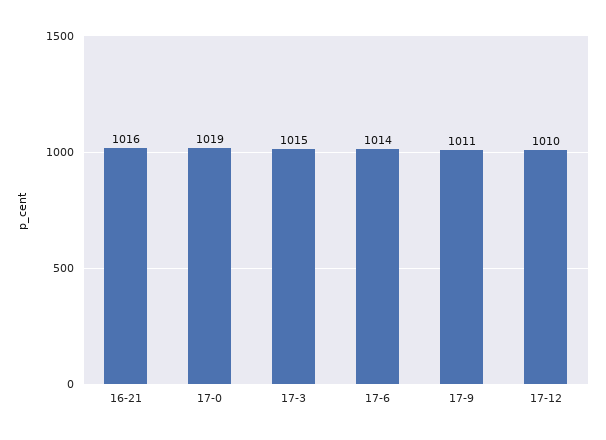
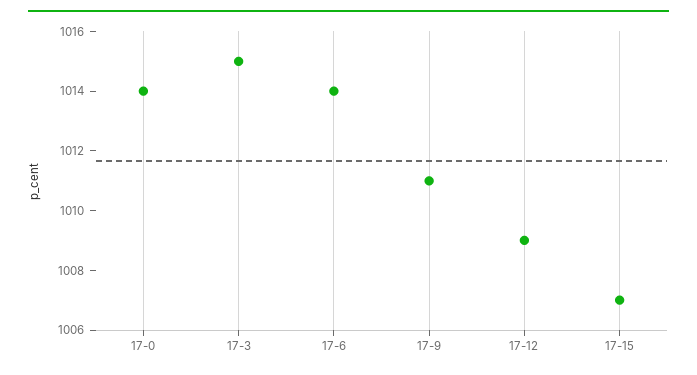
16-21: 1016 -> none
17-0: 1019 -> 1014
17-12: 1010 -> 1009
17-15: none -> 1007

